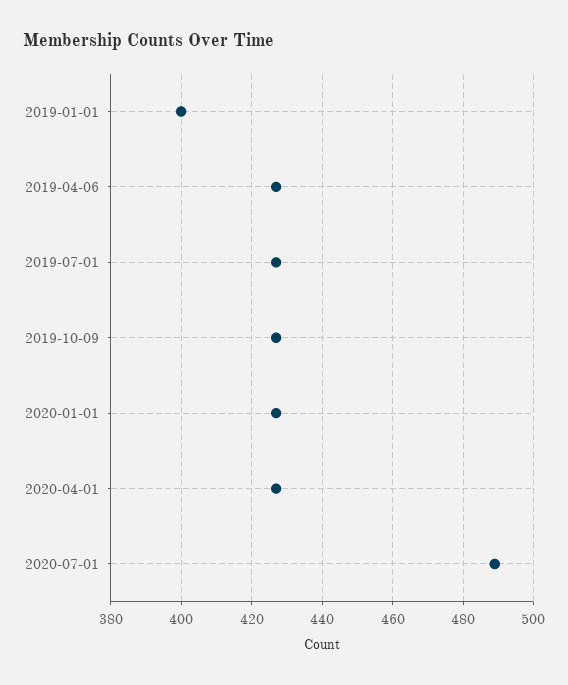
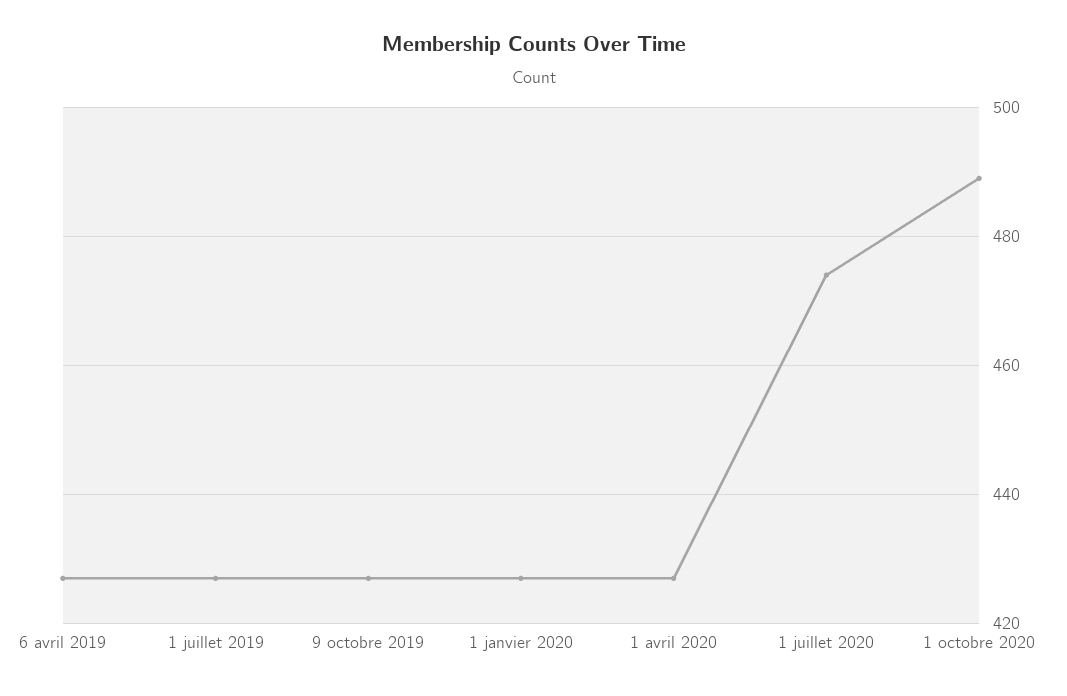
2019-01-01: 400 -> none
2020-07-01: 490 -> 475
1 octobre 2020: none -> 490

